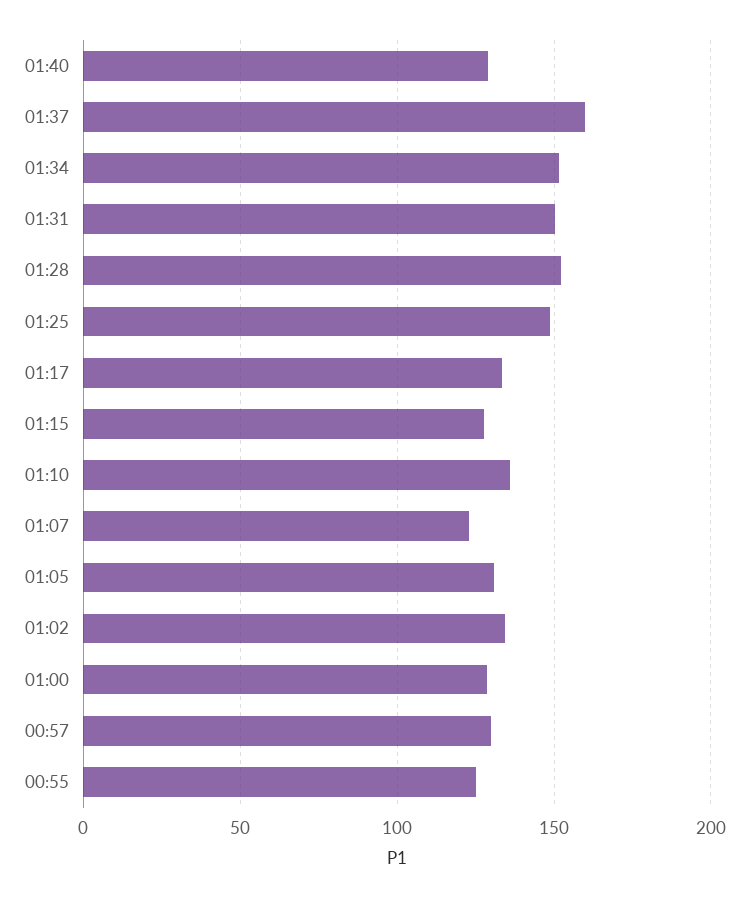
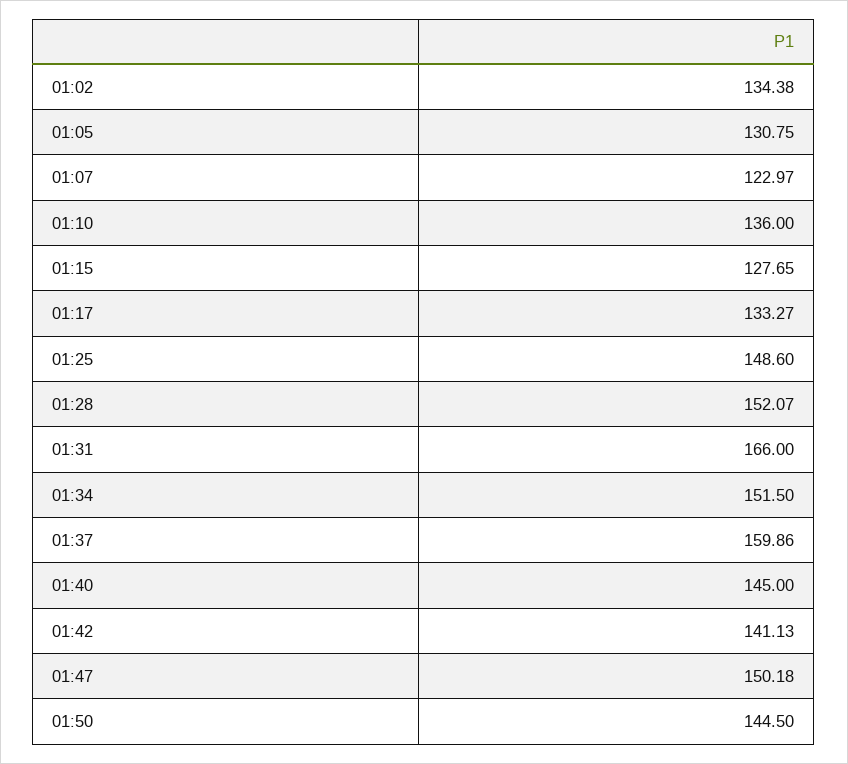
01:40: 130 -> 145
01:31: 150 -> 166
01:00: 130 -> none
00:57: 130 -> none
00:55: 125 -> none
01:42: none -> 141.13
01:47: none -> 150.18
01:50: none -> 144.5

